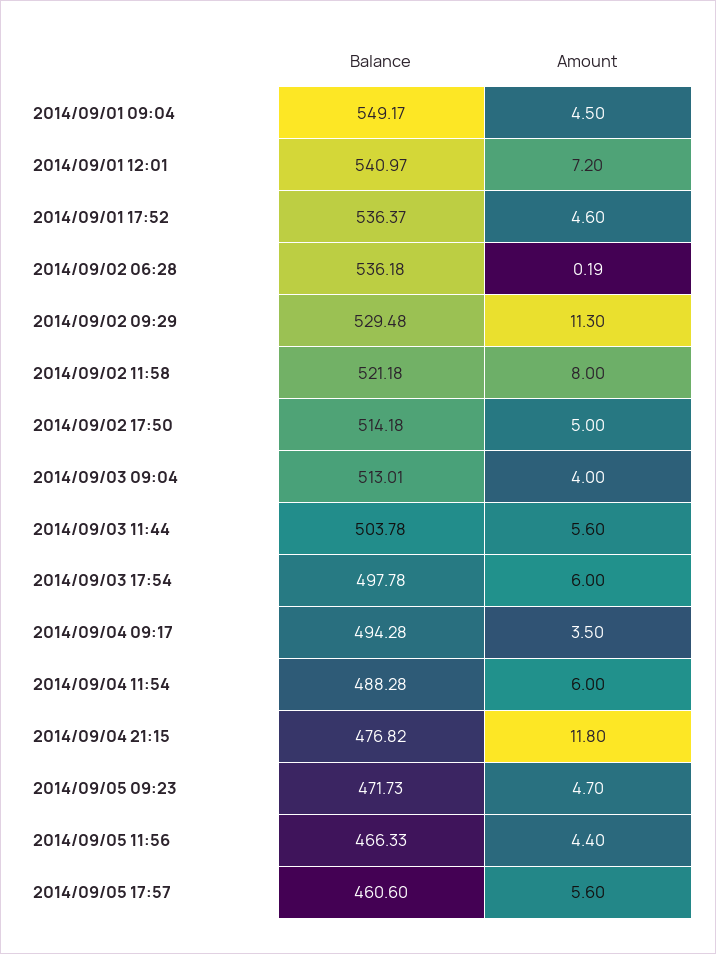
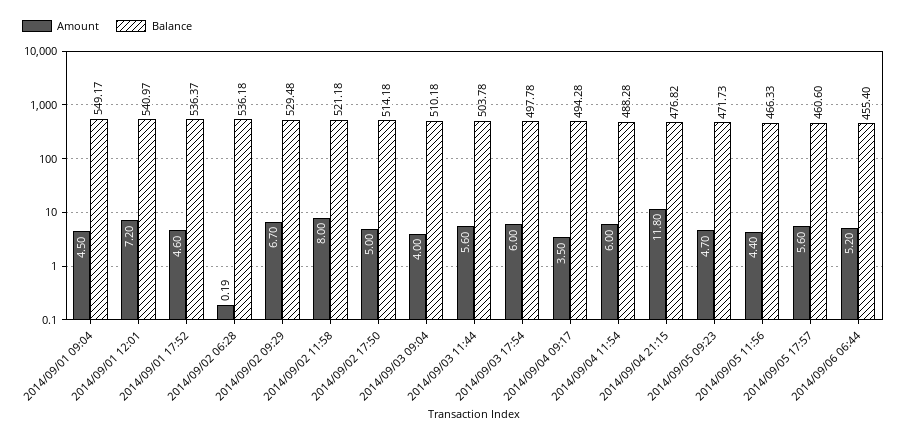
Amount, 2014/09/02 09:29: 11.3 -> 6.7
Balance, 2014/09/03 09:04: 513.01 -> 510.18
Amount, 2014/09/06 06:44: none -> 5.2
Balance, 2014/09/06 06:44: none -> 455.4

